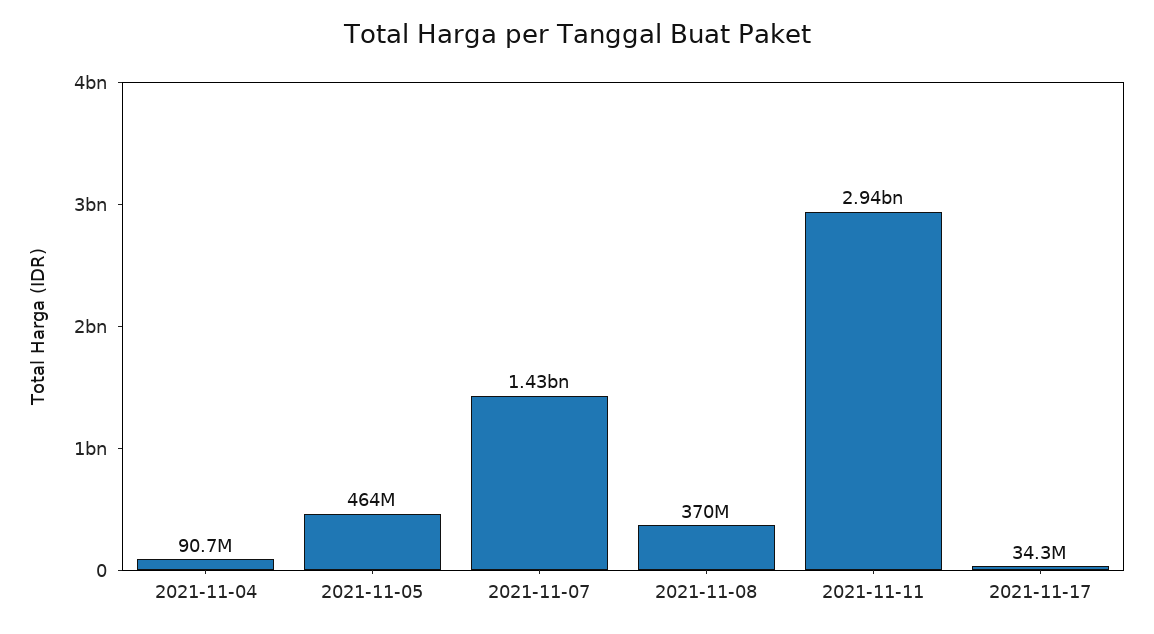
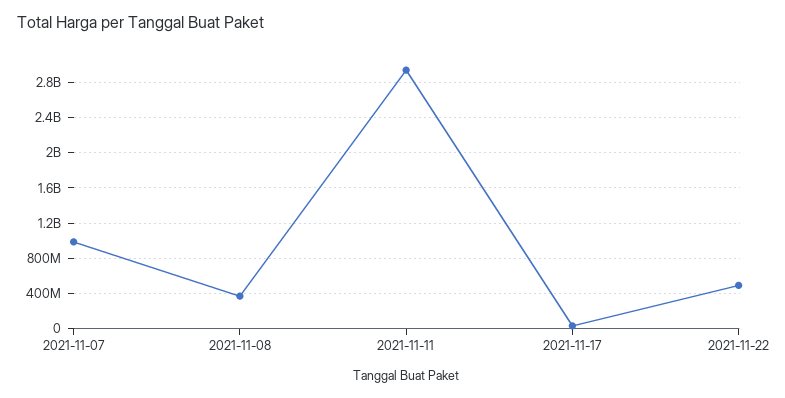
2021-11-04: 90700000 -> none
2021-11-05: 464000000 -> none
2021-11-07: 1430000000 -> 1000000000
2021-11-22: none -> 500000000

